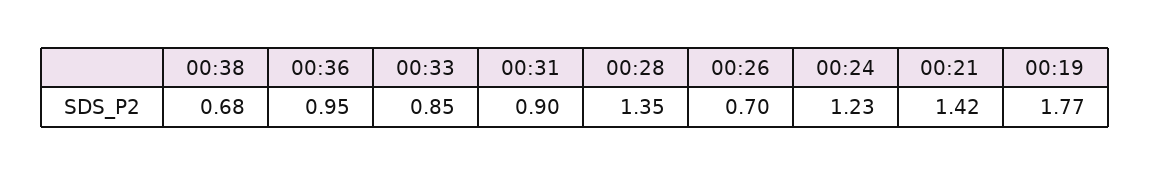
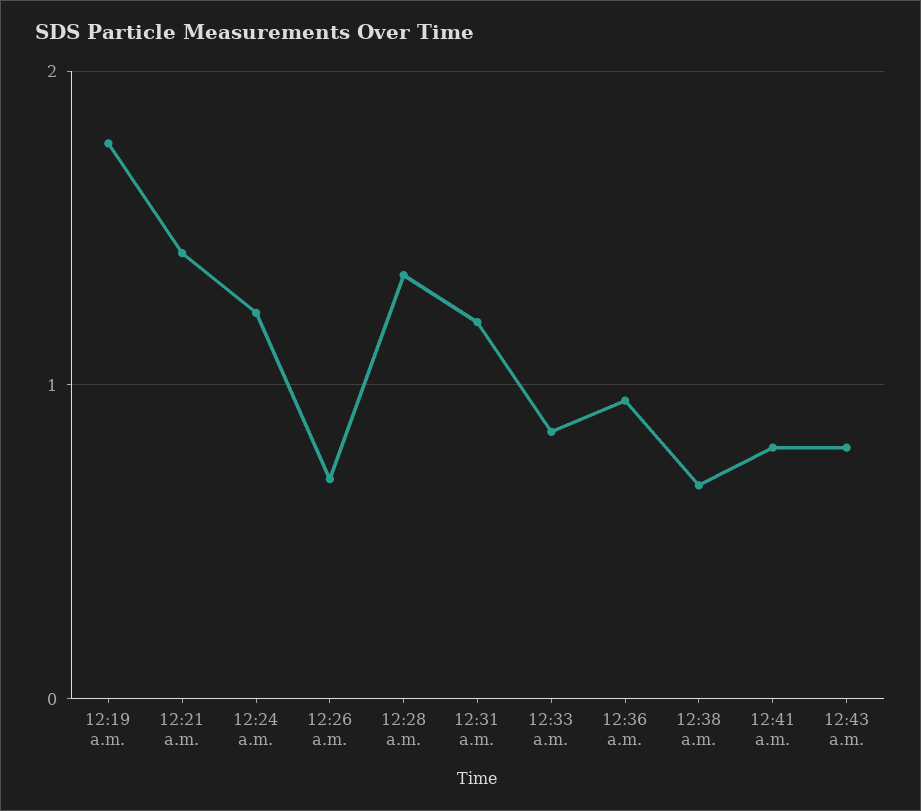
00:31: 0.9 -> 1.2
12:41 a.m.: none -> 0.8
12:43 a.m.: none -> 0.8

